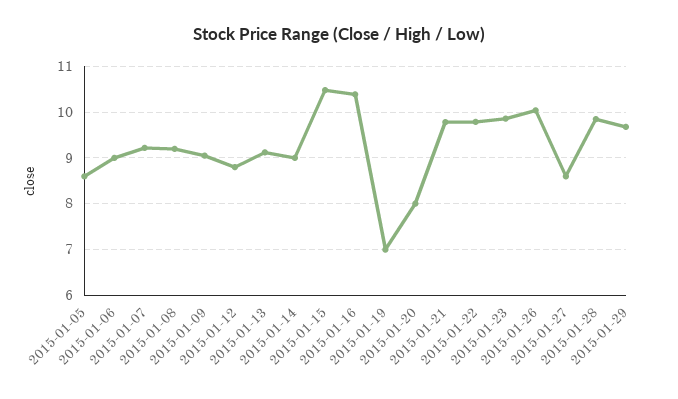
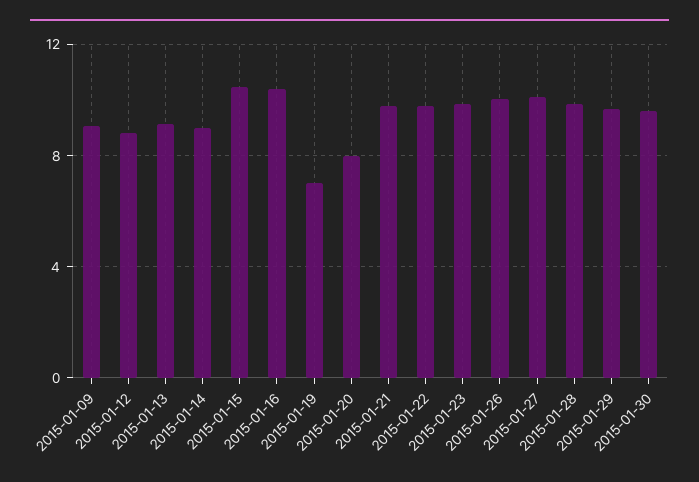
2015-01-05: 8.6 -> none
2015-01-06: 9 -> none
2015-01-07: 9.2 -> none
2015-01-08: 9.2 -> none
2015-01-27: 8.6 -> 10
2015-01-30: none -> 9.5

